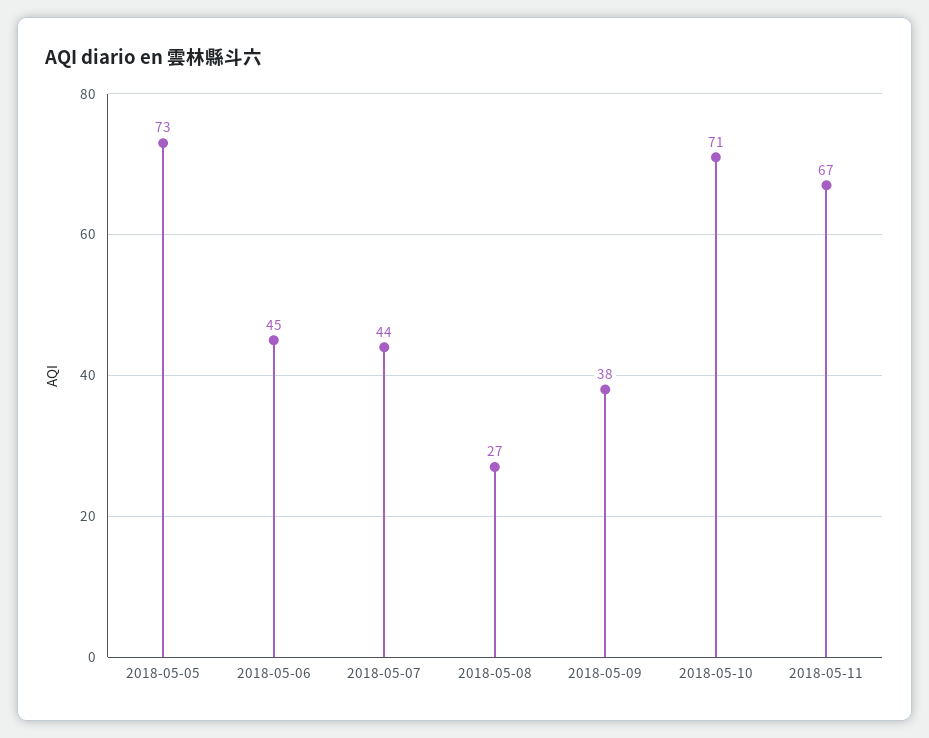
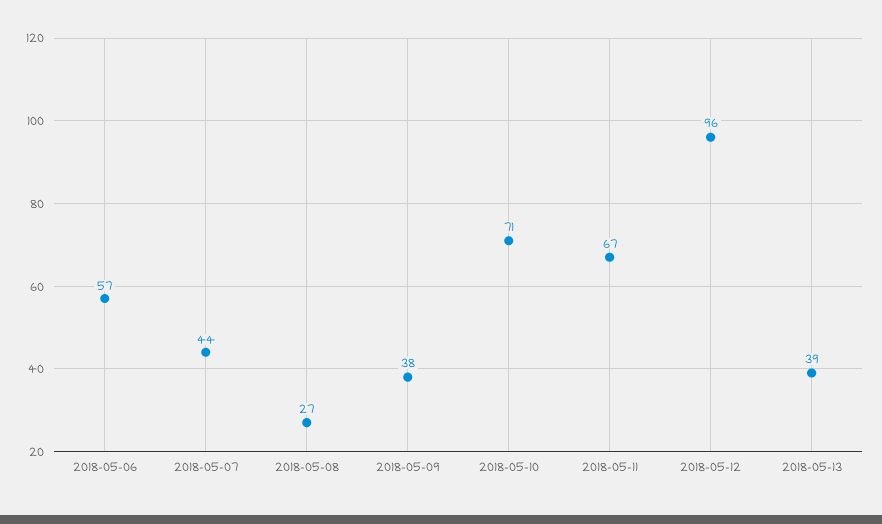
2018-05-05: 73 -> none
2018-05-06: 45 -> 57
2018-05-12: none -> 96
2018-05-13: none -> 39

